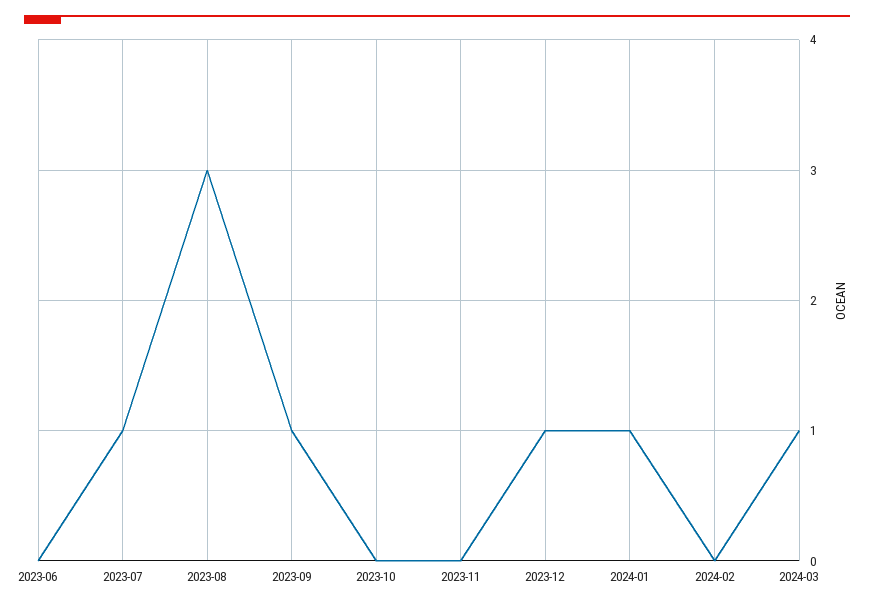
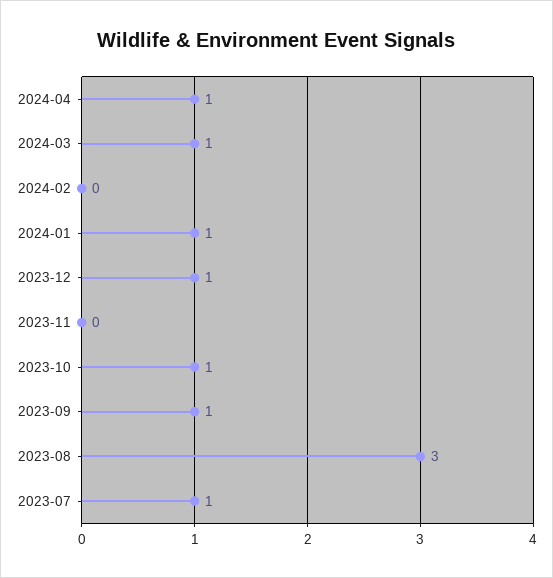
2023-06: 0 -> none
2023-10: 0 -> 1
2024-04: none -> 1

